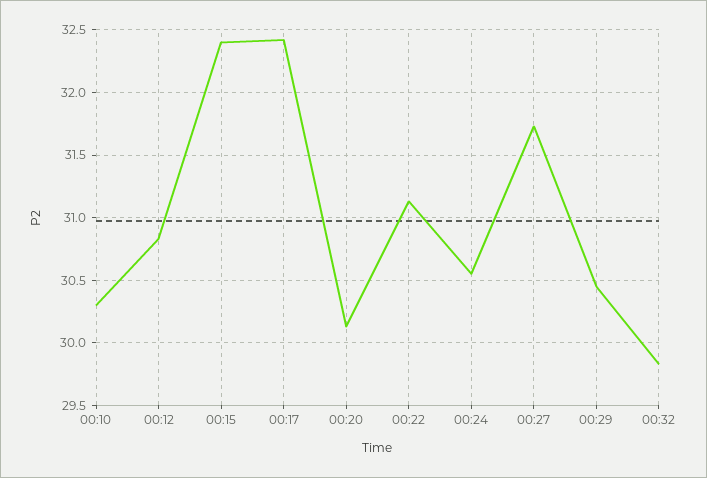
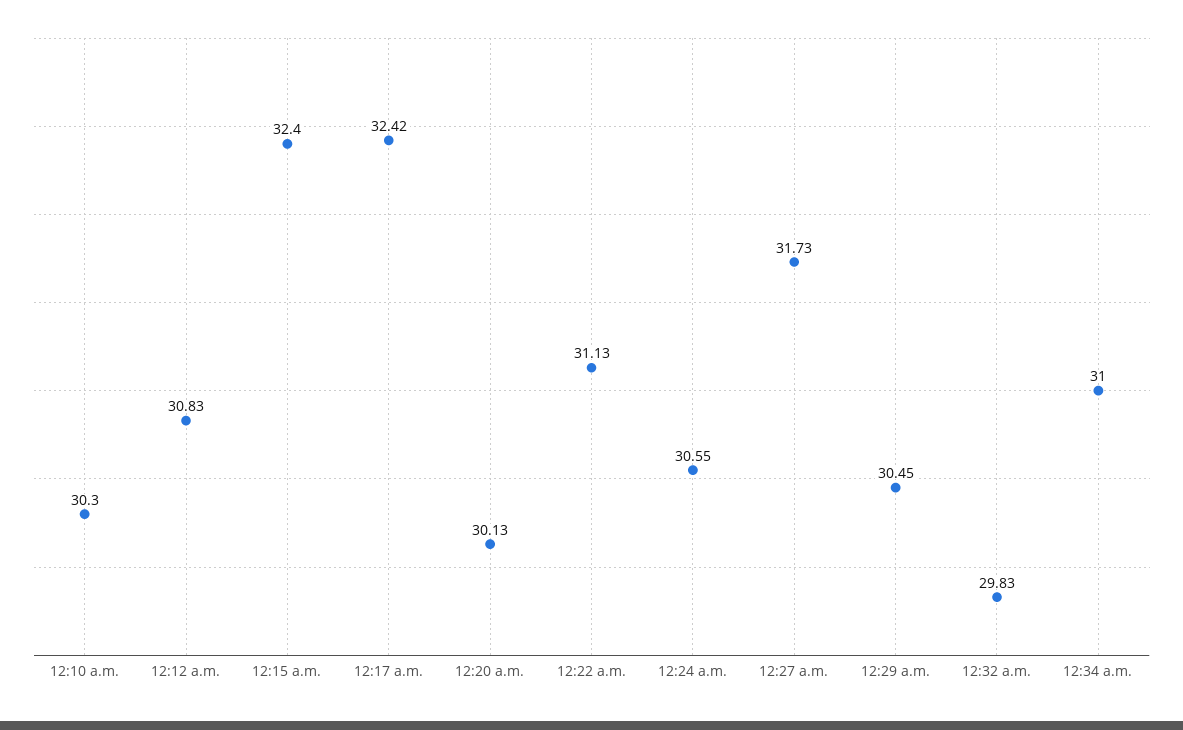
12:34 a.m.: none -> 31

